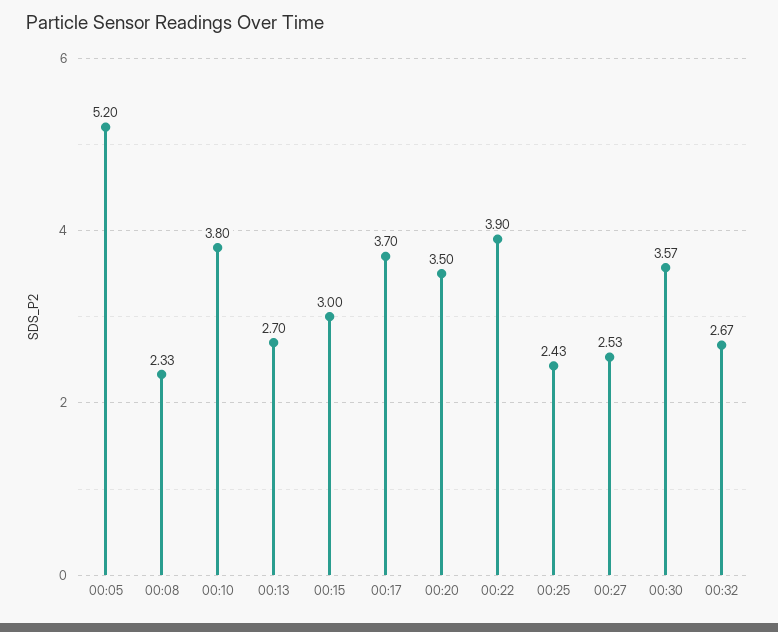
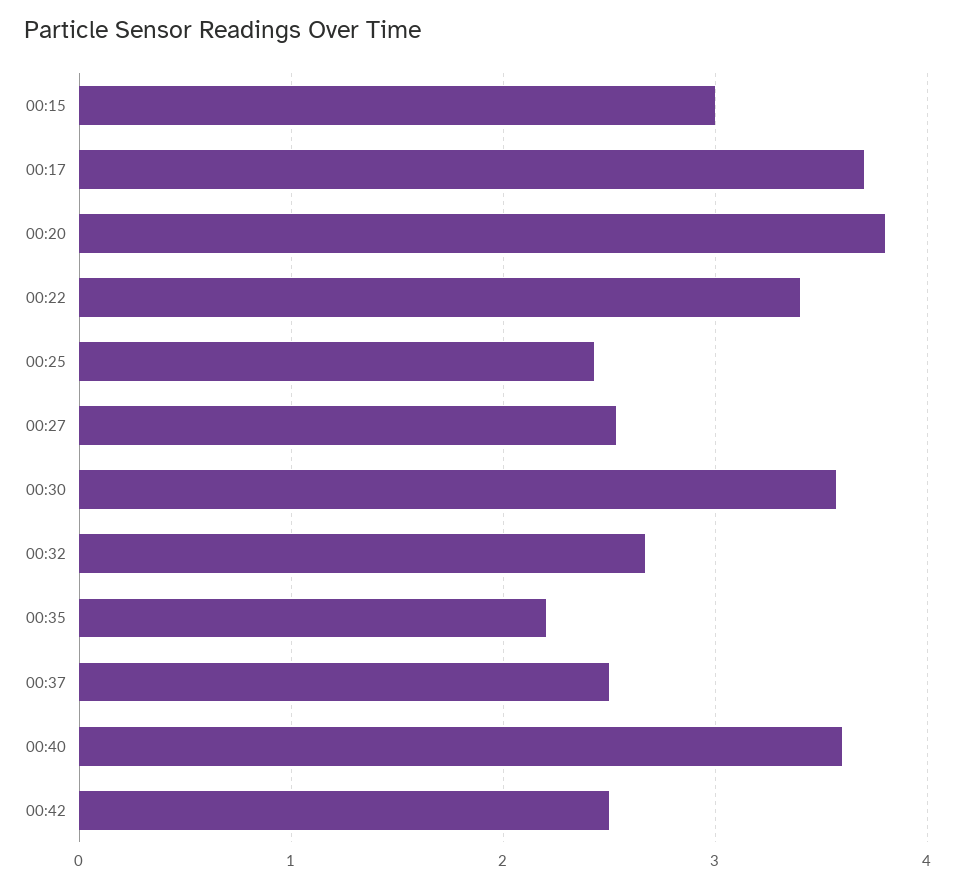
00:05: 5.2 -> none
00:08: 2.33 -> none
00:10: 3.8 -> none
00:13: 2.7 -> none
00:20: 3.5 -> 3.8
00:22: 3.9 -> 3.4
00:35: none -> 2.2
00:37: none -> 2.5
00:40: none -> 3.6
00:42: none -> 2.5

